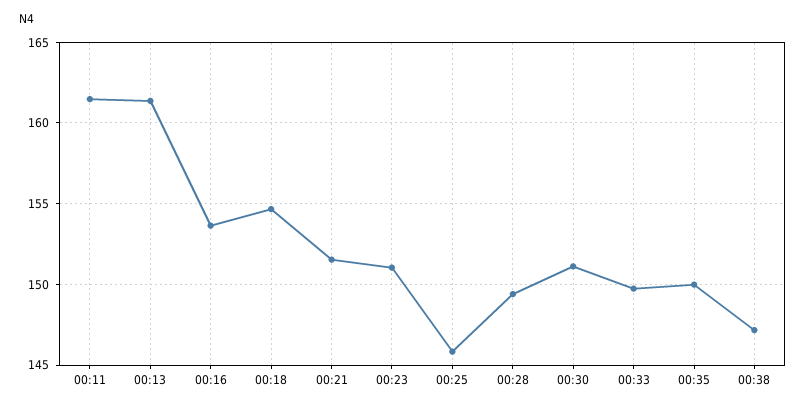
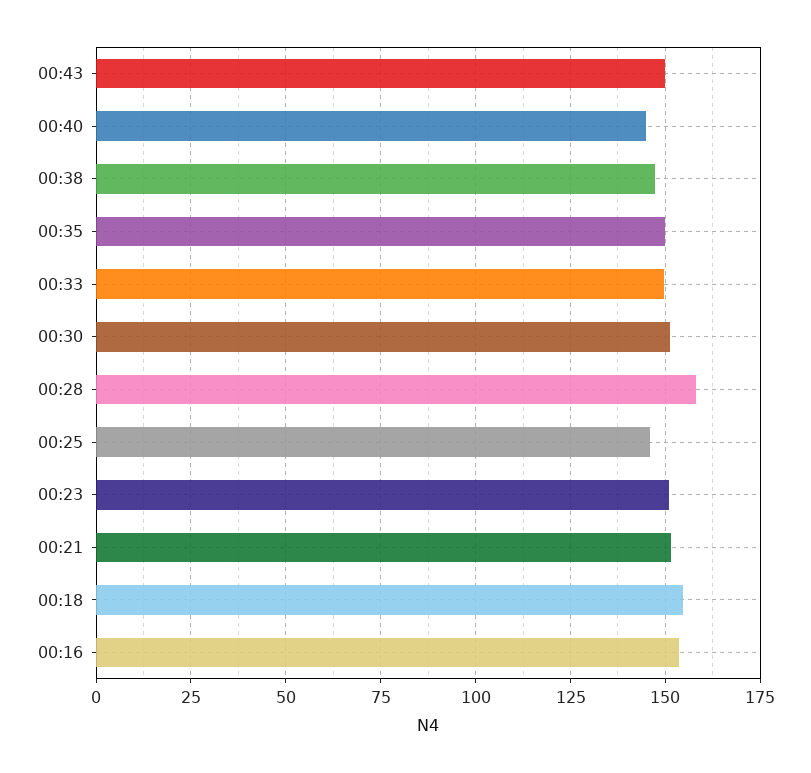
00:11: 161.5 -> none
00:13: 161.5 -> none
00:28: 149.5 -> 157.5
00:43: none -> 150
00:40: none -> 145

